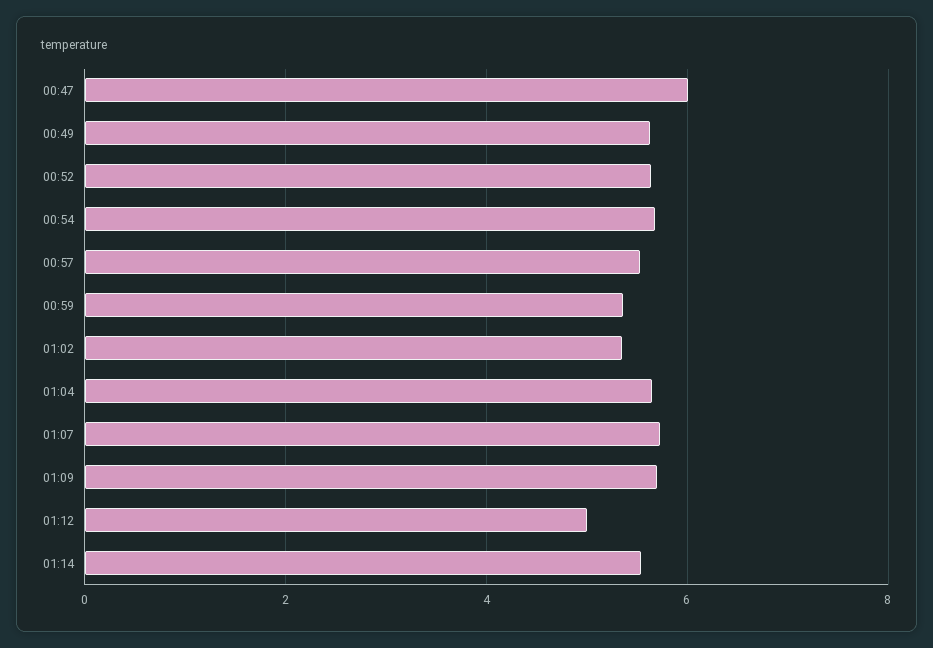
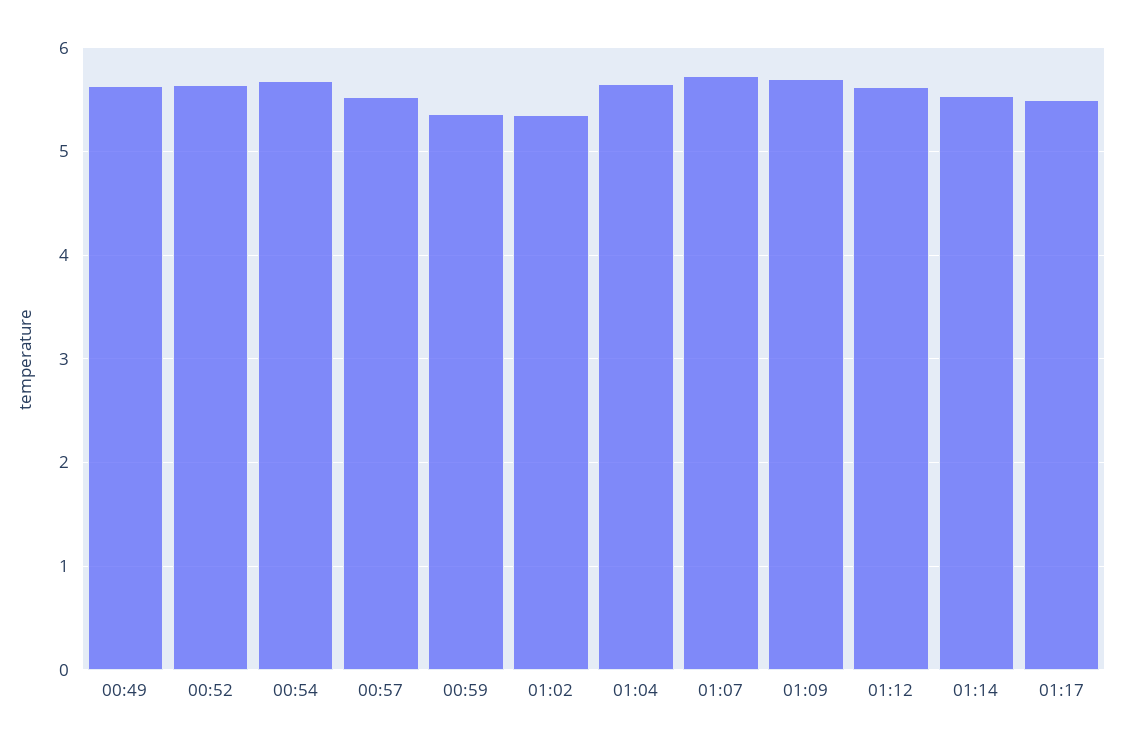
00:47: 6 -> none
01:12: 5 -> 5.6
01:17: none -> 5.5

